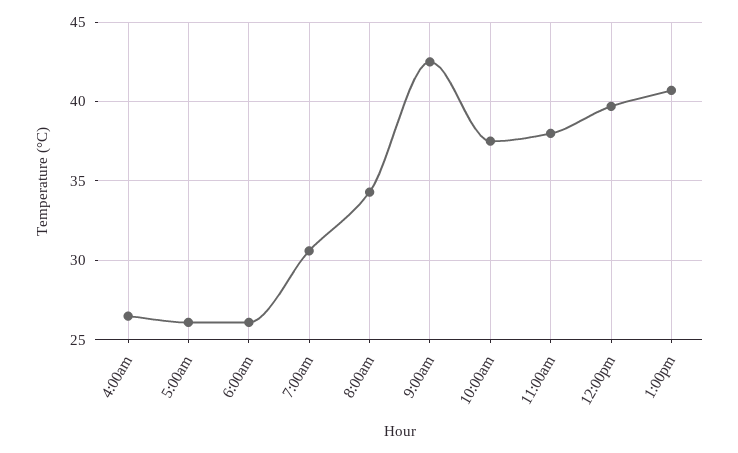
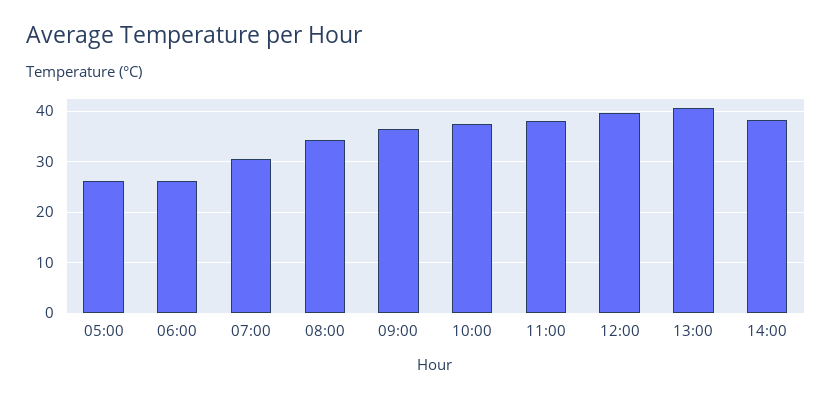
4:00am: 26.5 -> none
9:00am: 42.5 -> 36
14:00: none -> 38

